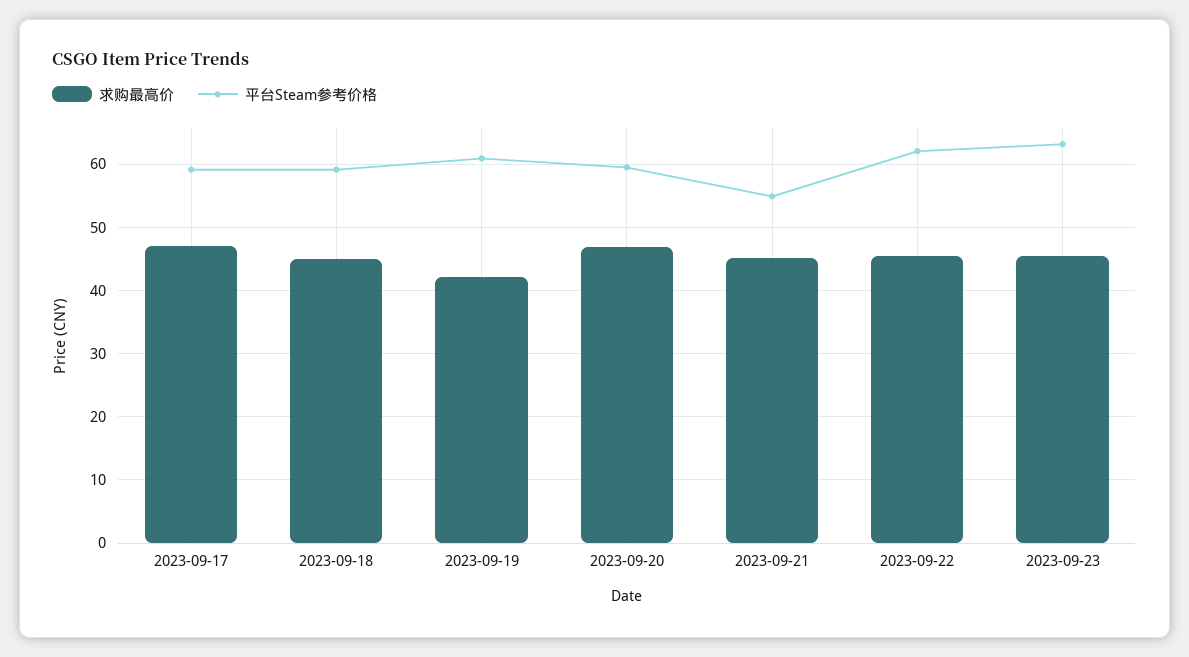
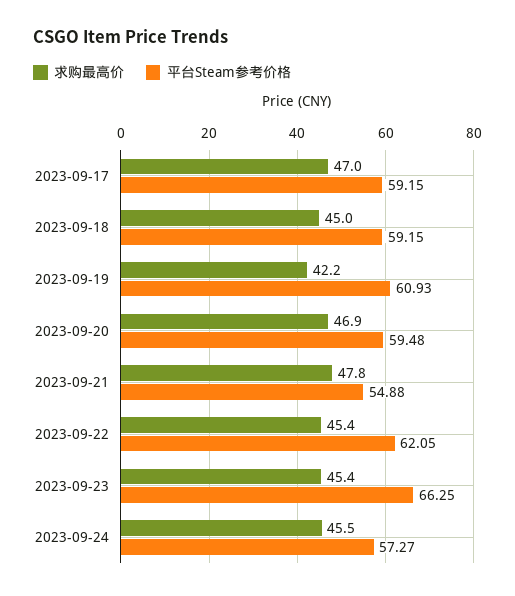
求购最高价, 2023-09-21: 45 -> 47.8
平台Steam参考价格, 2023-09-23: 63 -> 66.25
求购最高价, 2023-09-24: none -> 45.5
平台Steam参考价格, 2023-09-24: none -> 57.27

